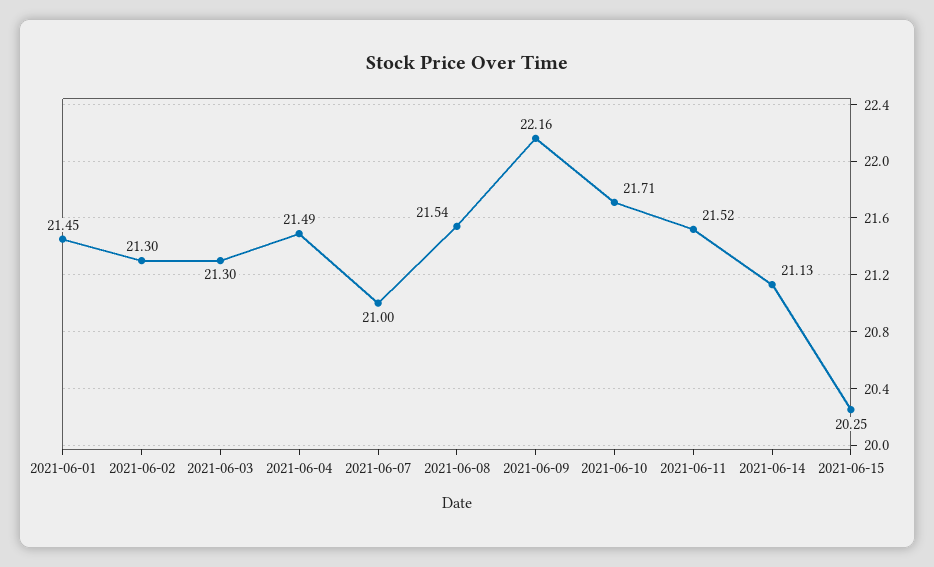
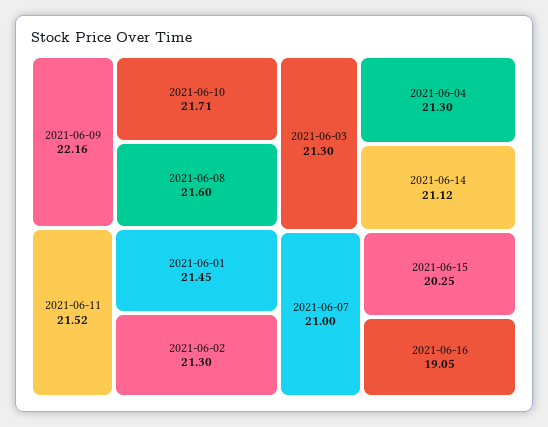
2021-06-04: 21.49 -> 21.3
2021-06-08: 21.54 -> 21.6
2021-06-14: 21.13 -> 21.12
2021-06-16: none -> 19.05

